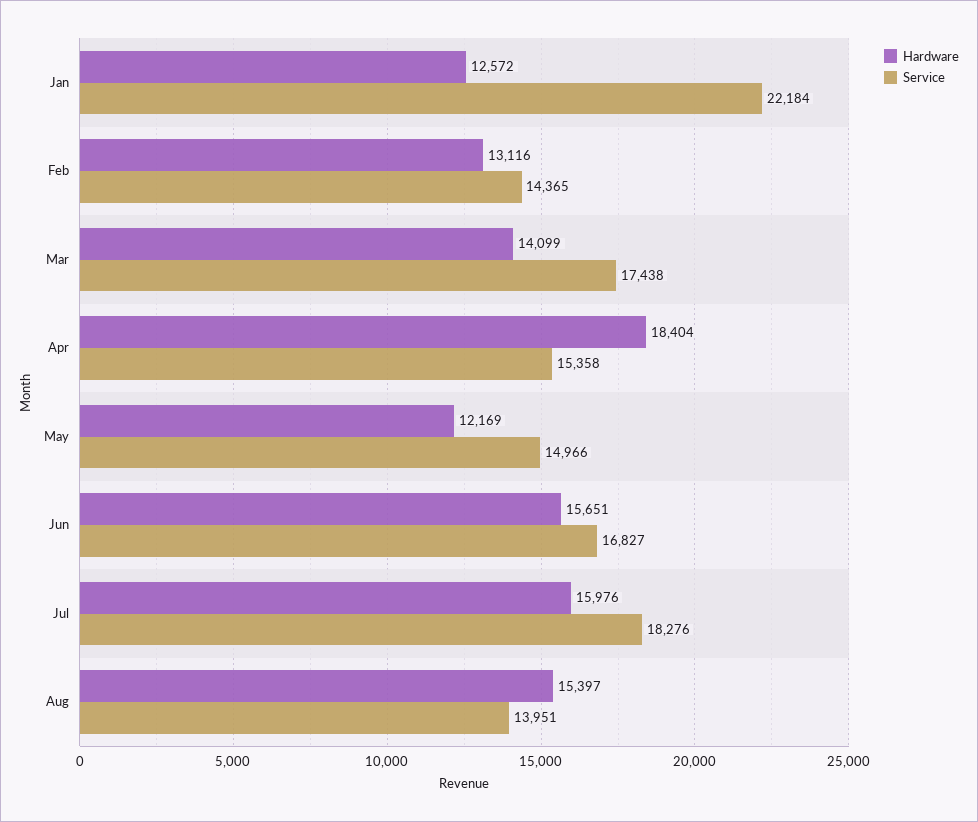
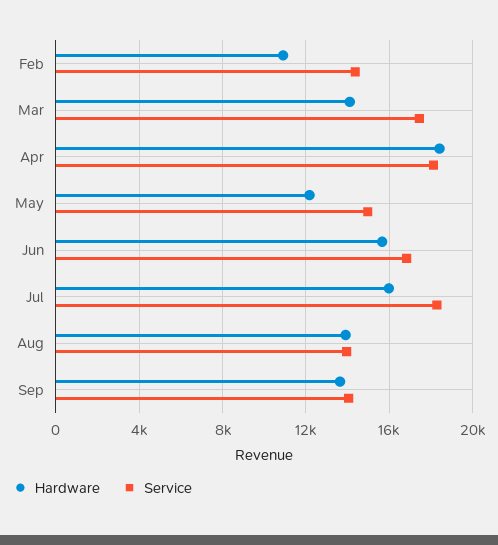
Hardware, Jan: 12572 -> none
Service, Jan: 22184 -> none
Hardware, Feb: 13116 -> 11000
Service, Apr: 15358 -> 18000
Hardware, Aug: 15397 -> 14000
Hardware, Sep: none -> 13500
Service, Sep: none -> 14000

